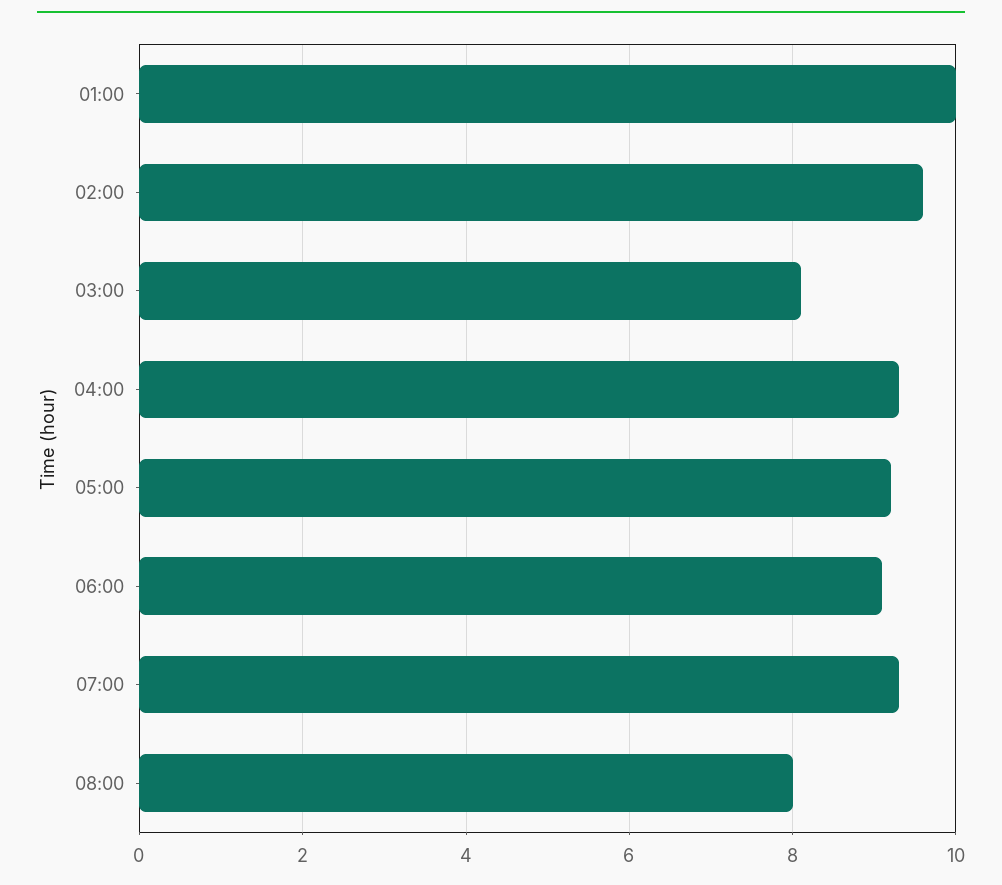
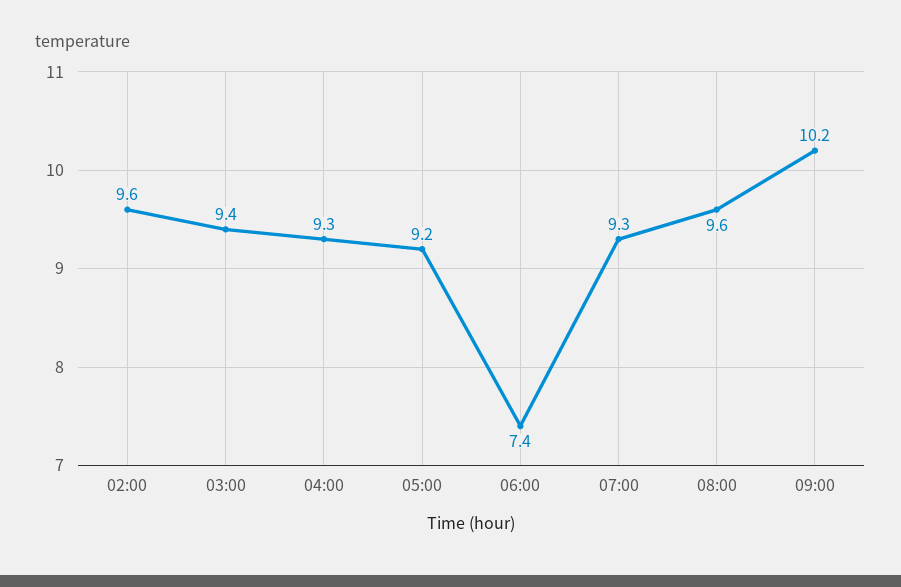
01:00: 10 -> none
03:00: 8 -> 9.4
06:00: 9 -> 7.4
08:00: 8 -> 9.6
09:00: none -> 10.2

